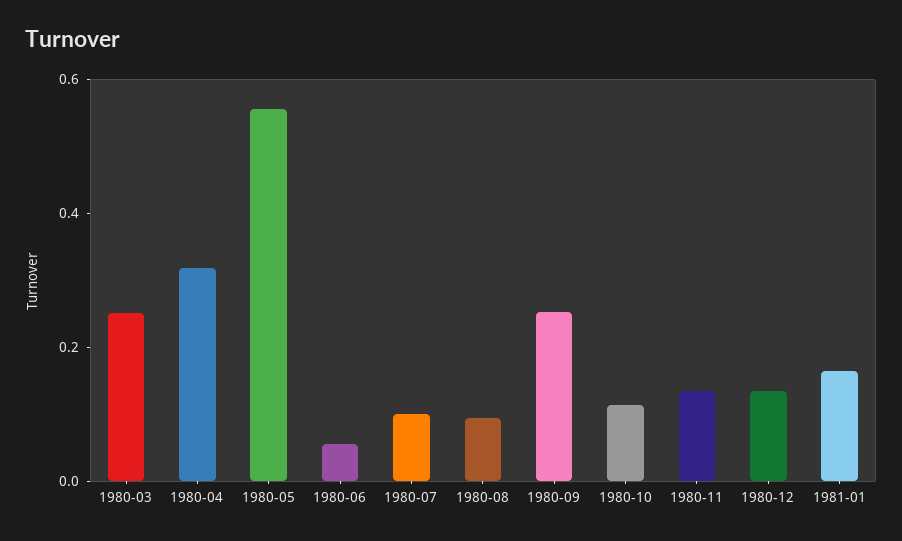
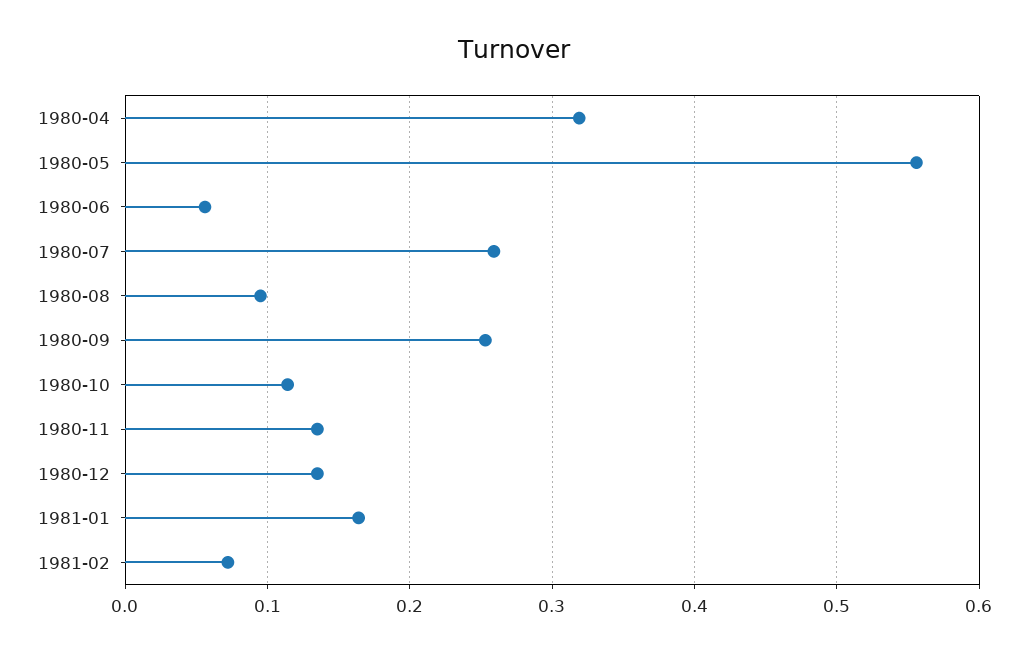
1980-03: 0.25 -> none
1980-07: 0.1 -> 0.26
1981-02: none -> 0.07

